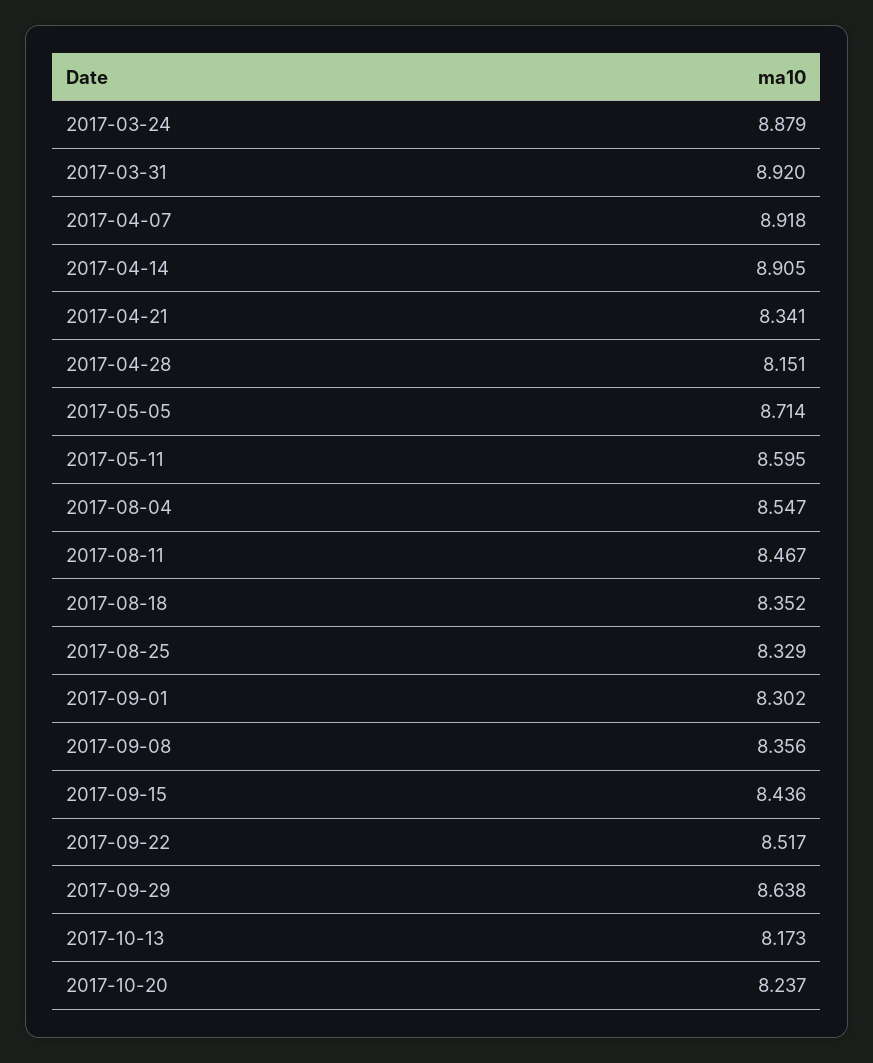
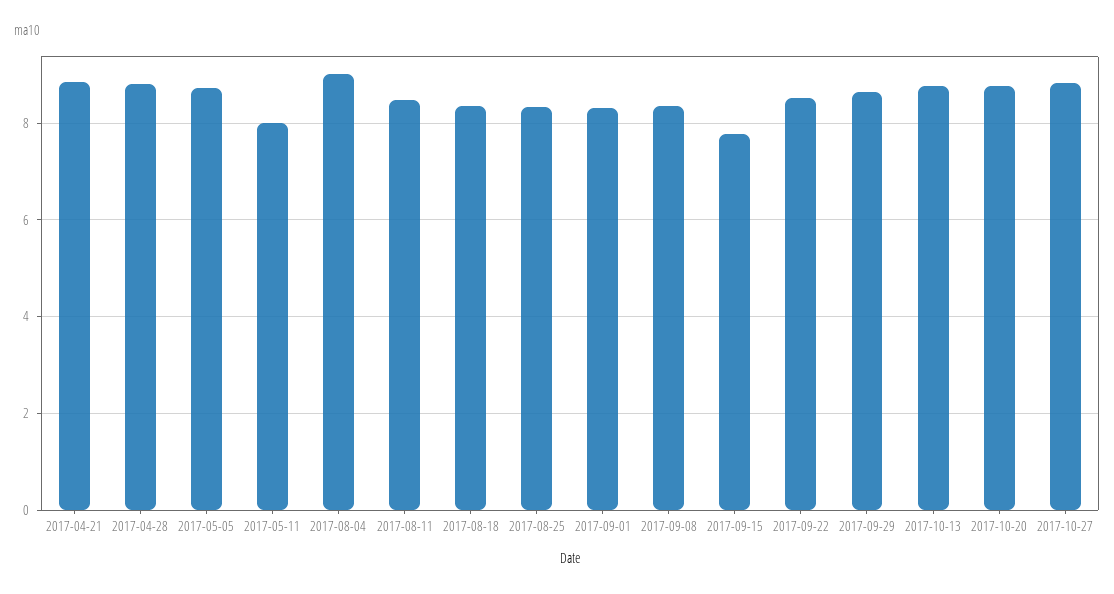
2017-03-24: 8.879 -> none
2017-03-31: 8.92 -> none
2017-04-07: 8.918 -> none
2017-04-14: 8.905 -> none
2017-04-21: 8.341 -> 8.8
2017-04-28: 8.151 -> 8.8
2017-05-11: 8.595 -> 8
2017-08-04: 8.547 -> 9
2017-09-15: 8.436 -> 7.8
2017-10-13: 8.173 -> 8.8
2017-10-20: 8.237 -> 8.8
2017-10-27: none -> 8.8

